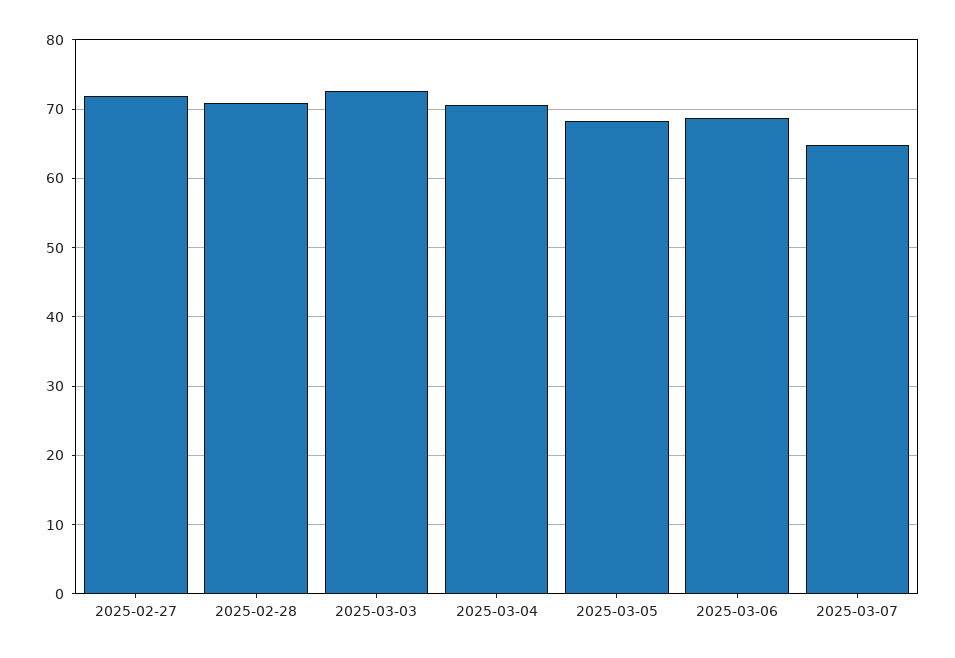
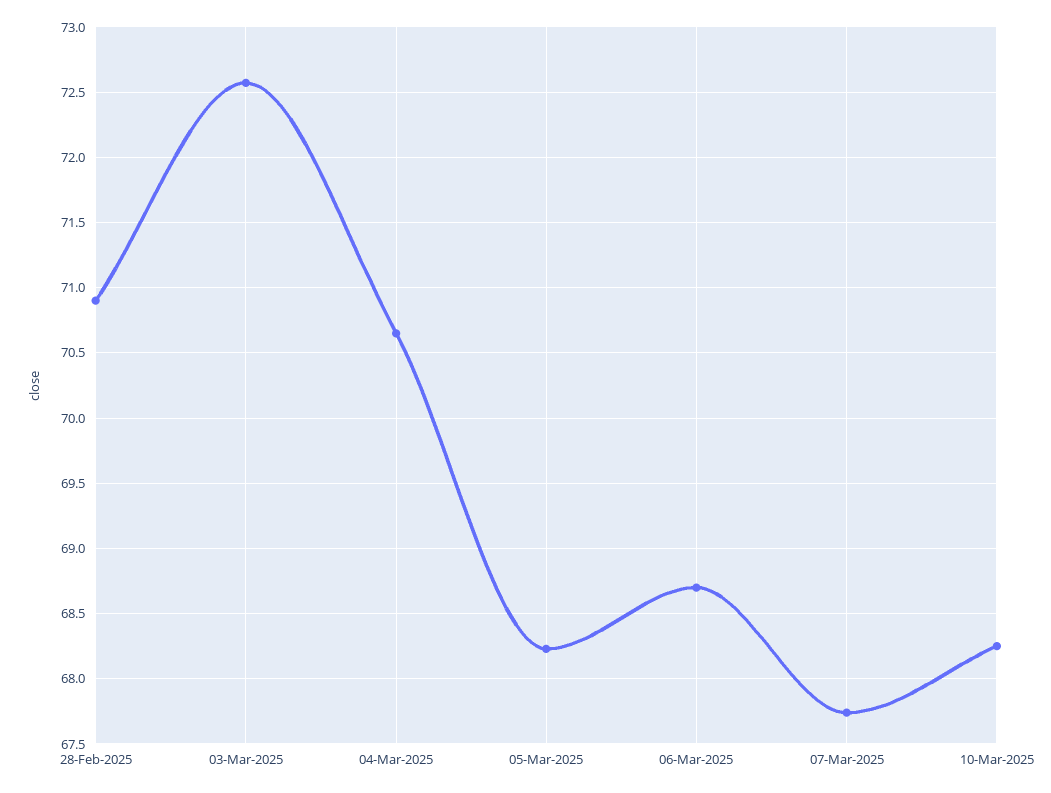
2025-02-27: 72 -> none
2025-03-07: 65 -> 67.75
10-Mar-2025: none -> 68.25

